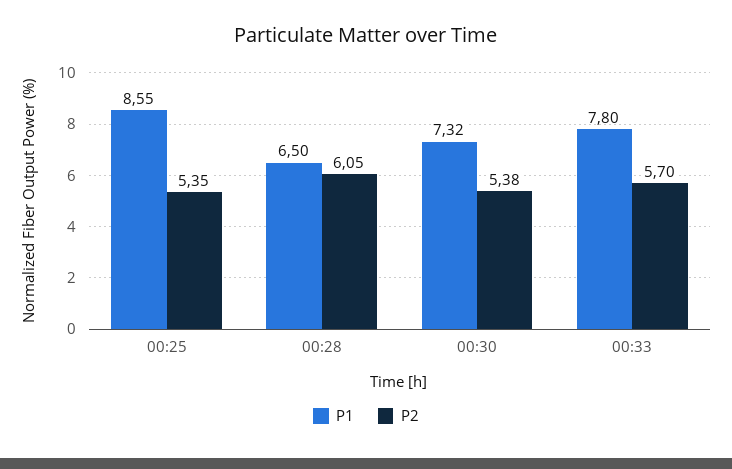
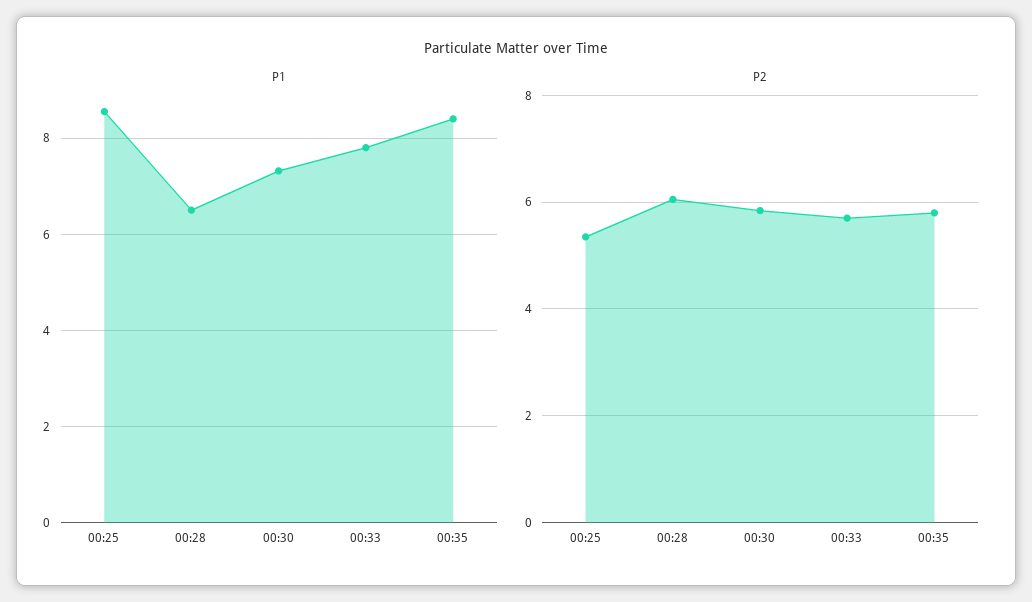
P2, 00:30: 5.38 -> 5.8
P1, 00:35: none -> 8.4
P2, 00:35: none -> 5.8

